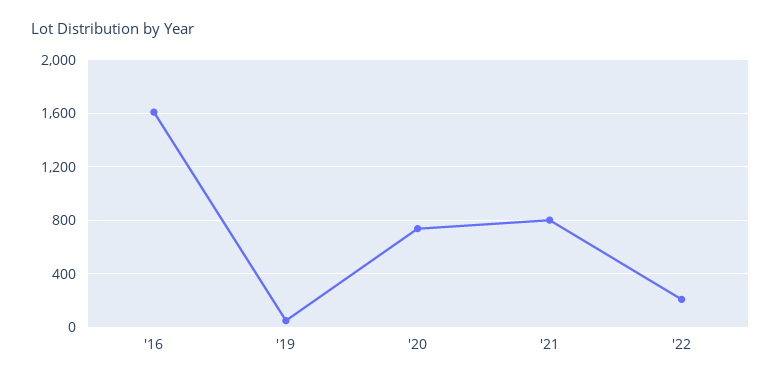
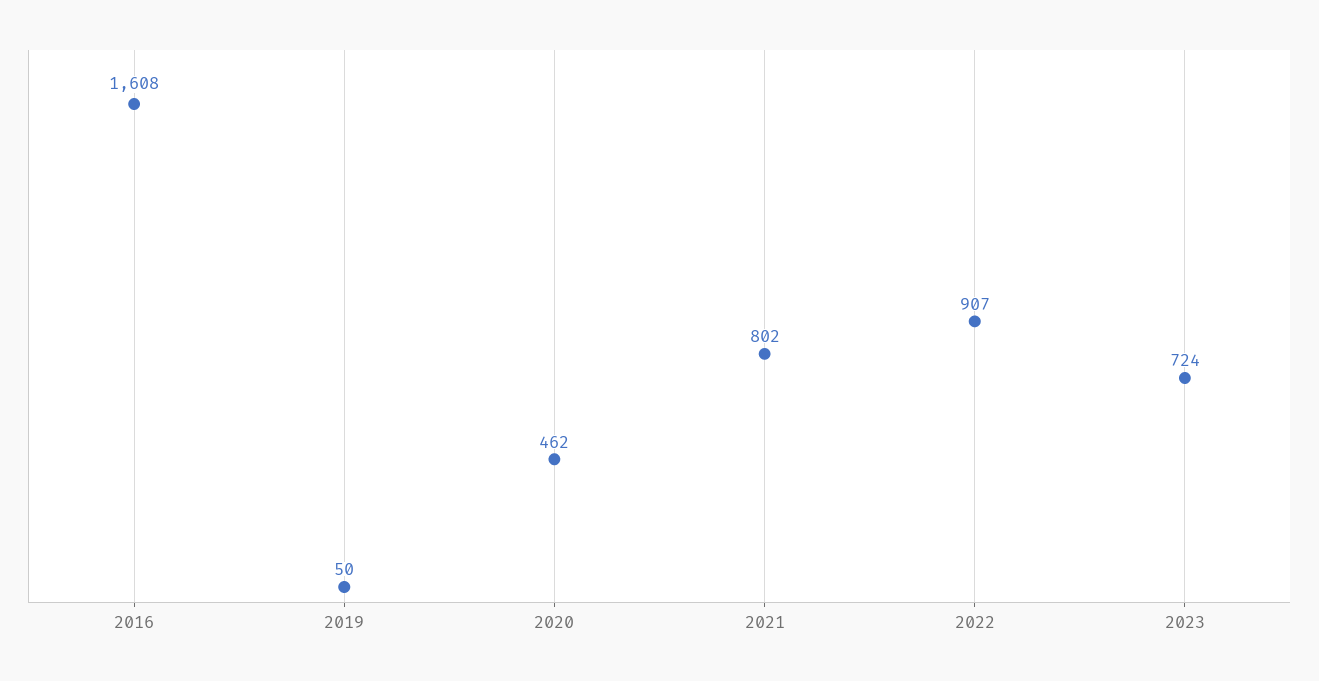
'20: 750 -> 462
'22: 200 -> 907
2023: none -> 724

